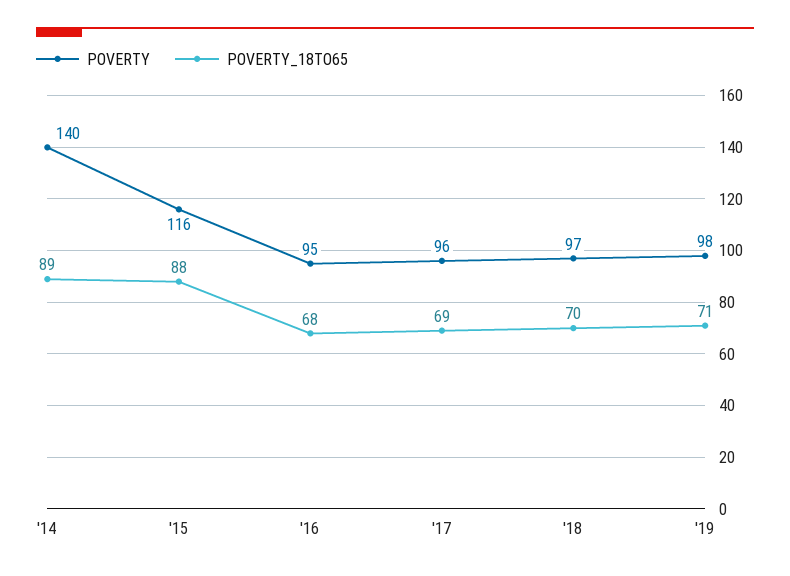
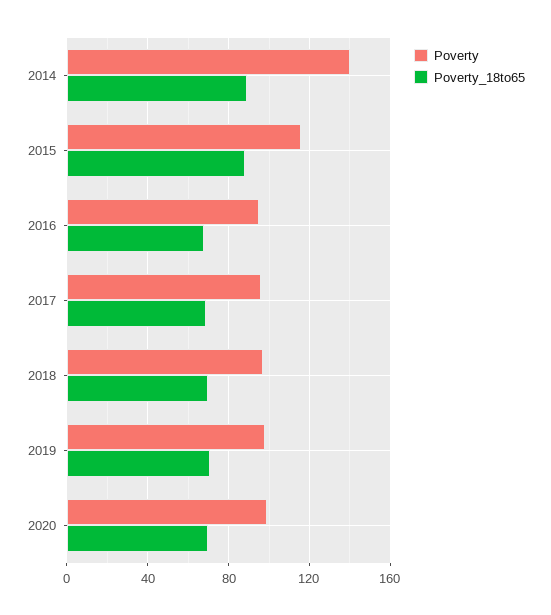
POVERTY, 2020: none -> 100
POVERTY_18TO65, 2020: none -> 70

